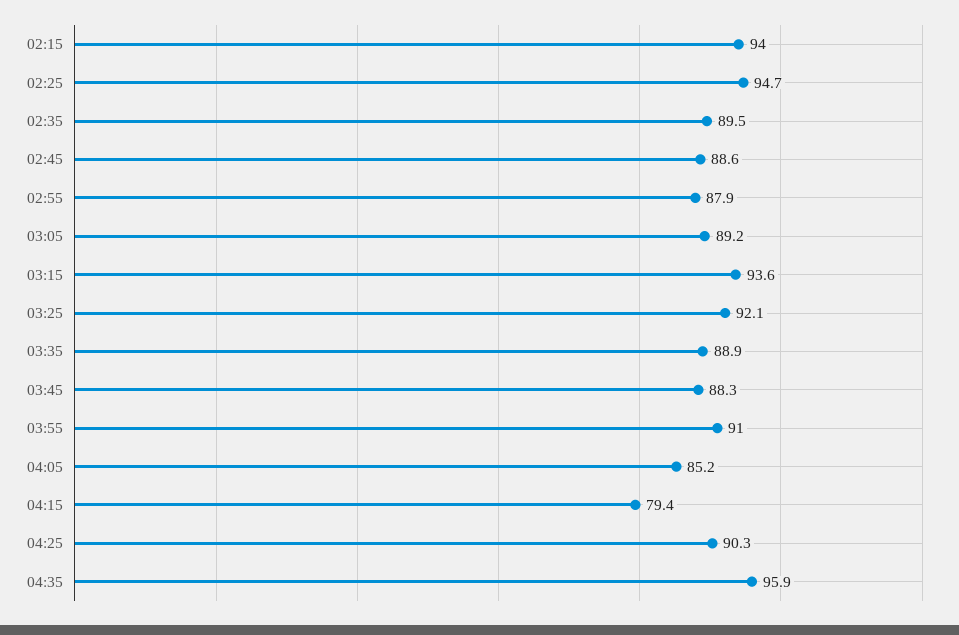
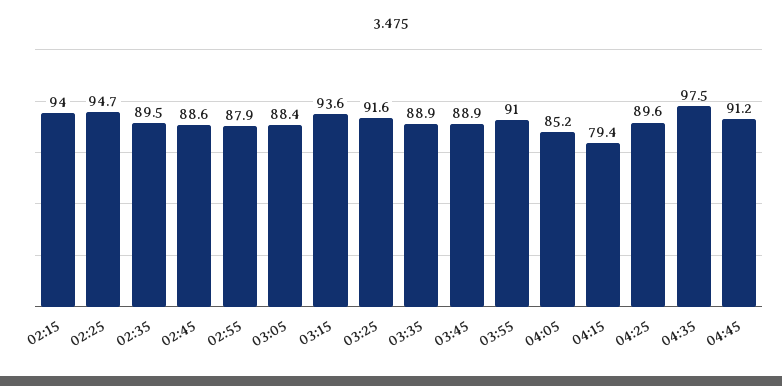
03:05: 89.2 -> 88.4
03:25: 92.1 -> 91.6
03:45: 88.3 -> 88.9
04:25: 90.3 -> 89.6
04:35: 95.9 -> 97.5
04:45: none -> 91.2

